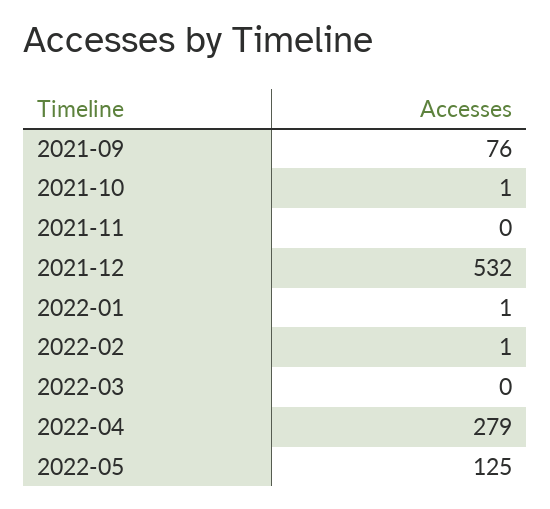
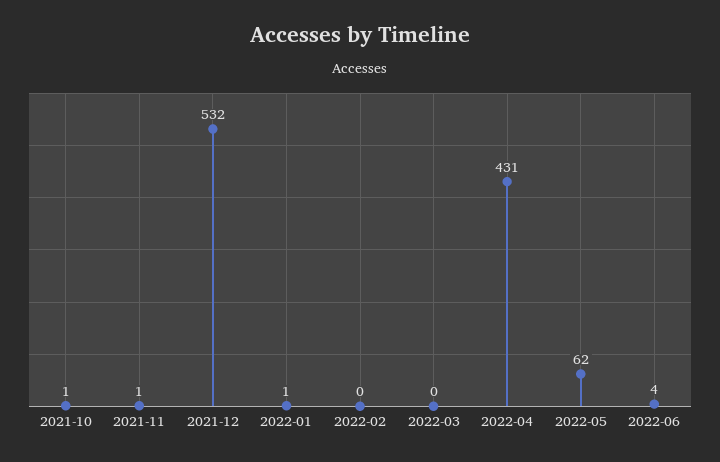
2021-09: 76 -> none
2021-11: 0 -> 1
2022-02: 1 -> 0
2022-04: 279 -> 431
2022-05: 125 -> 62
2022-06: none -> 4

